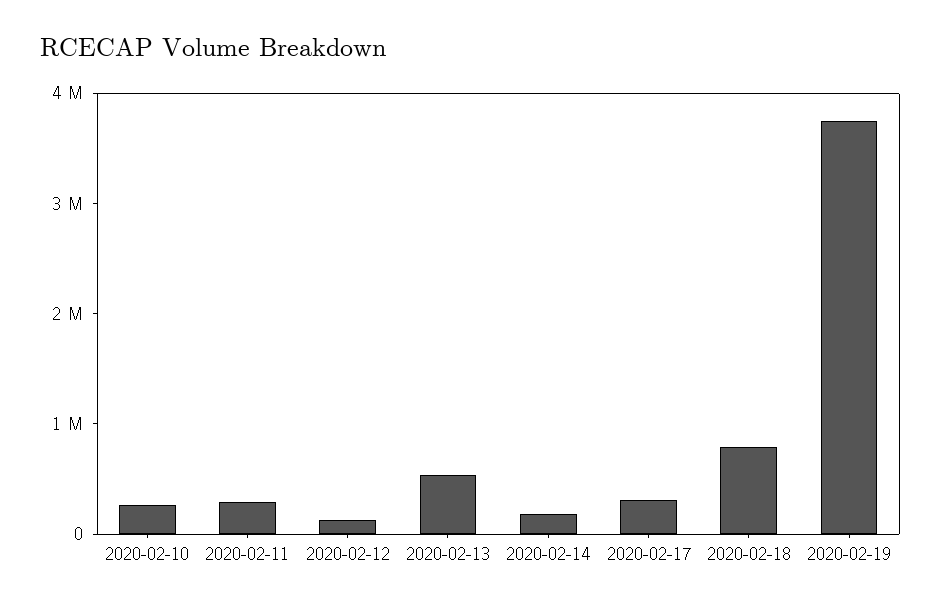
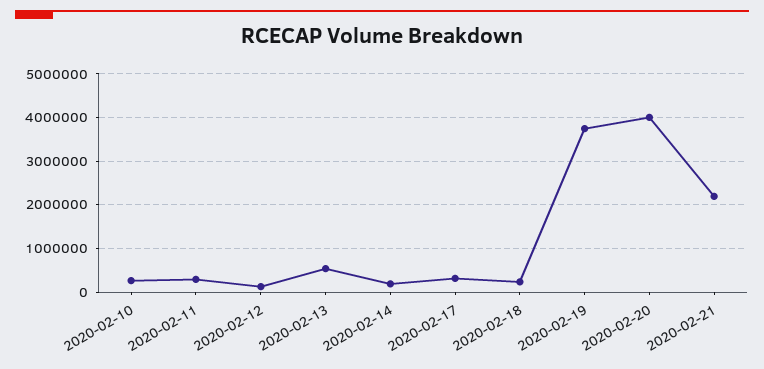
2020-02-18: 800000 -> 200000
2020-02-20: none -> 4000000
2020-02-21: none -> 2200000

